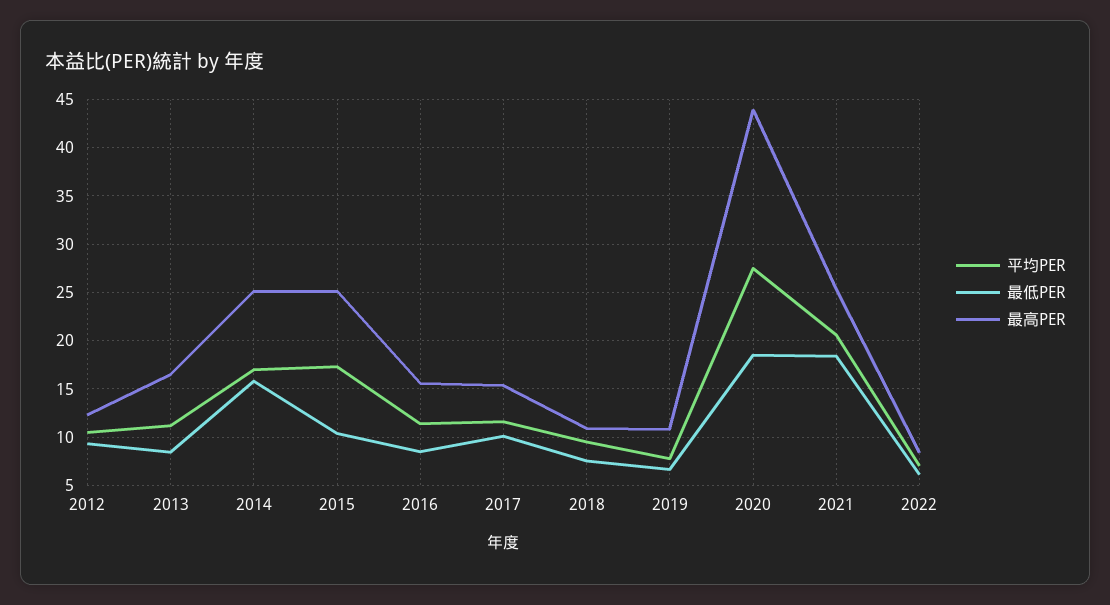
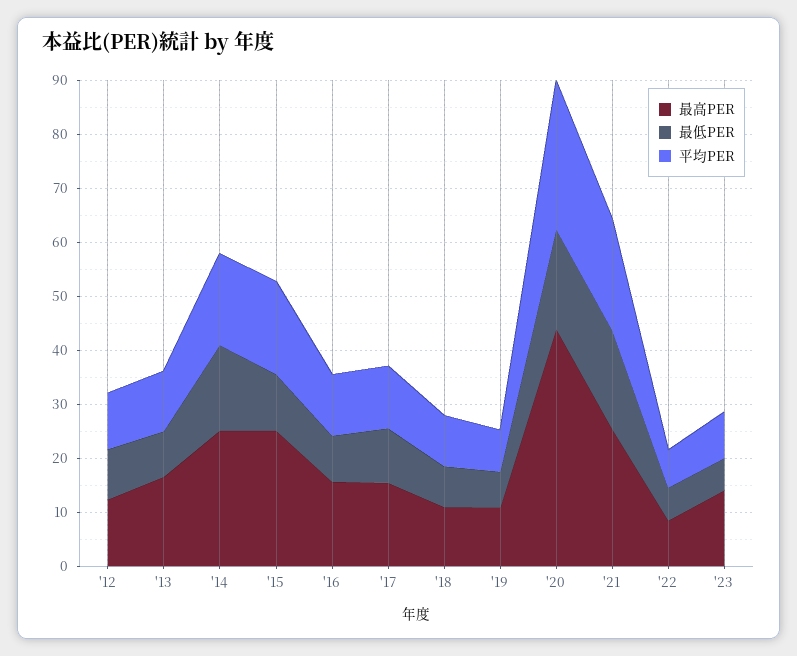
最高PER, '23: none -> 14
最低PER, '23: none -> 6
平均PER, '23: none -> 8

